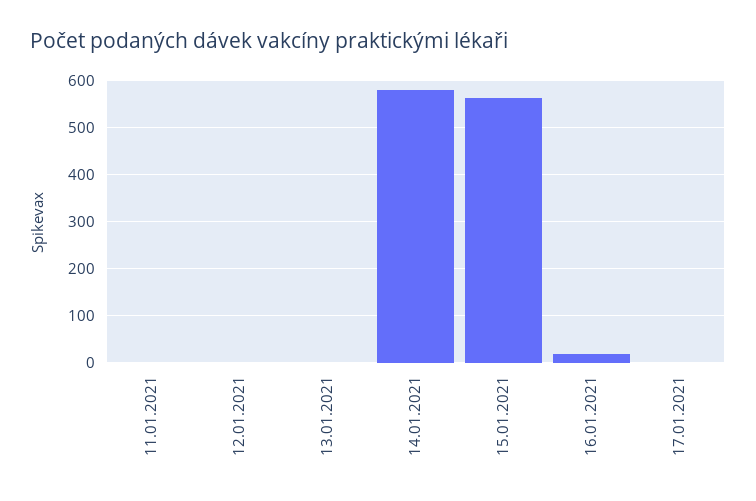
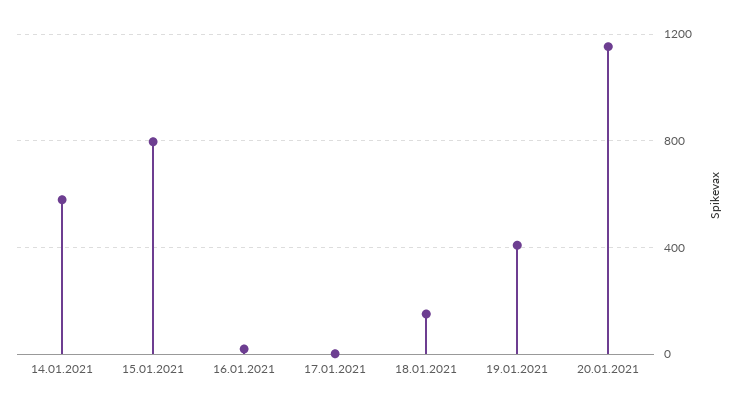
11.01.2021: 0 -> none
12.01.2021: 0 -> none
13.01.2021: 0 -> none
15.01.2021: 560 -> 800
18.01.2021: none -> 150
19.01.2021: none -> 400
20.01.2021: none -> 1150

